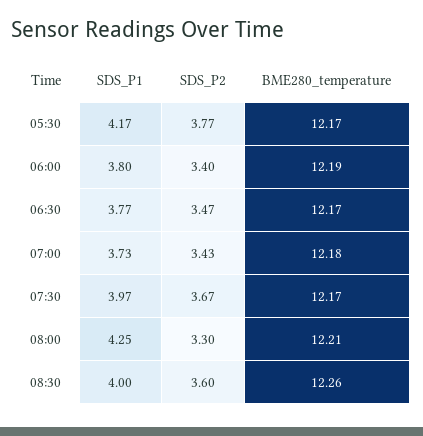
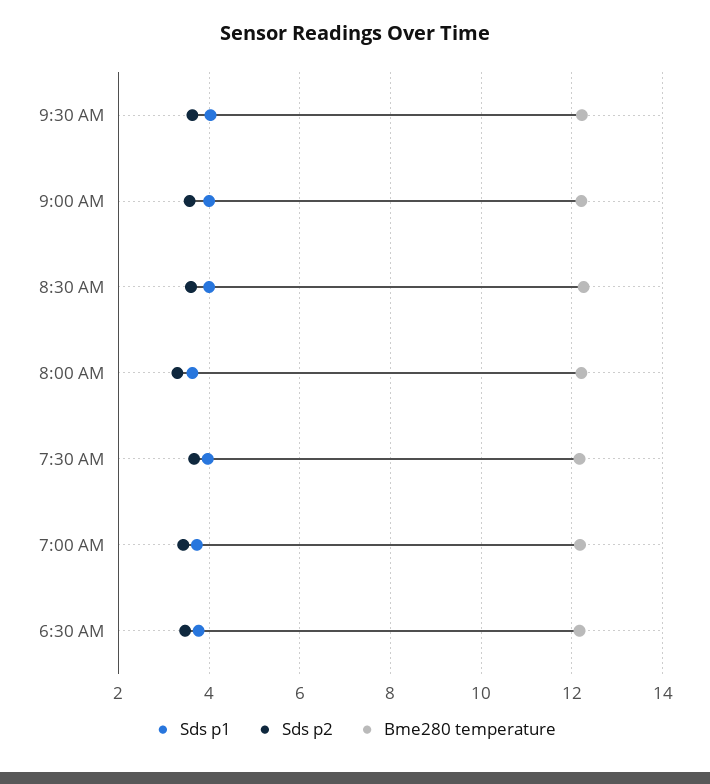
SDS_P1, 05:30: 4.17 -> none
SDS_P2, 05:30: 3.77 -> none
BME280_temperature, 05:30: 12.17 -> none
SDS_P1, 06:00: 3.8 -> none
SDS_P2, 06:00: 3.4 -> none
BME280_temperature, 06:00: 12.19 -> none
SDS_P1, 08:00: 4.25 -> 3.6
SDS_P1, 9:30 AM: none -> 4
SDS_P2, 9:30 AM: none -> 3.6
BME280_temperature, 9:30 AM: none -> 12.2
SDS_P1, 9:00 AM: none -> 4
SDS_P2, 9:00 AM: none -> 3.6
BME280_temperature, 9:00 AM: none -> 12.2

